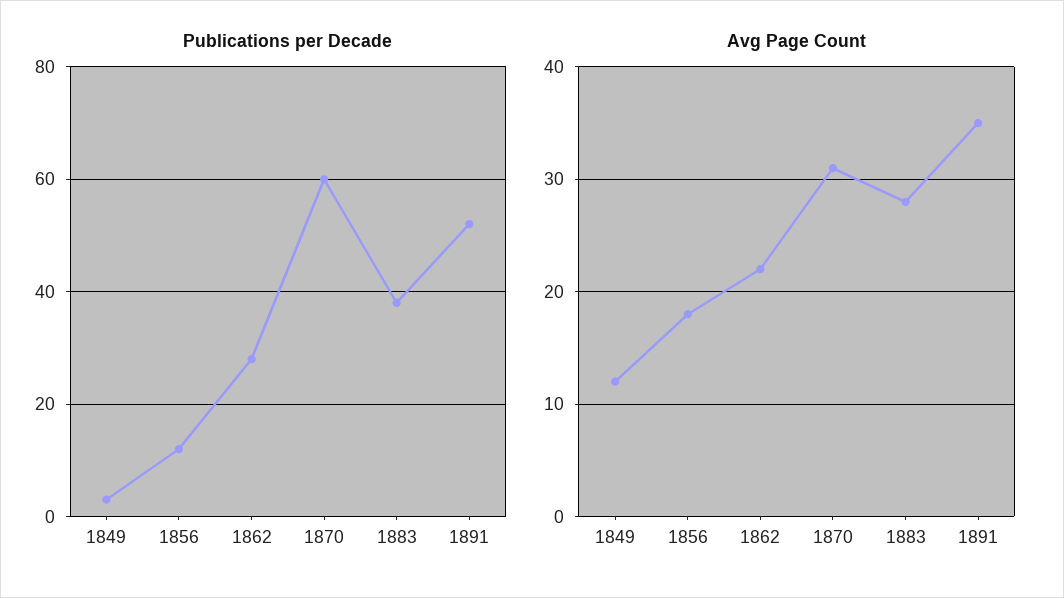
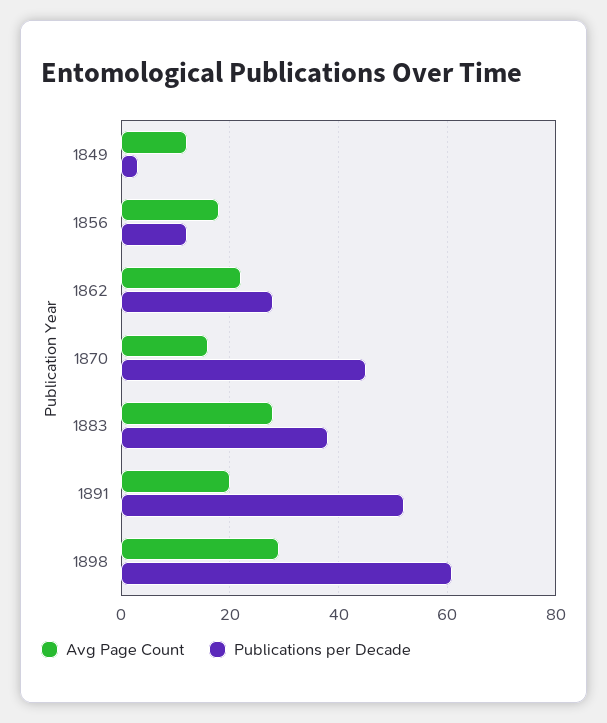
Publications per Decade, 1870: 60 -> 45
Avg Page Count, 1870: 31 -> 15
Avg Page Count, 1891: 35 -> 20
Avg Page Count, 1898: none -> 30
Publications per Decade, 1898: none -> 60

